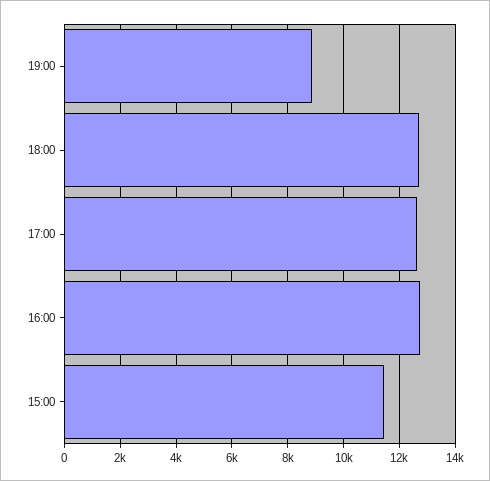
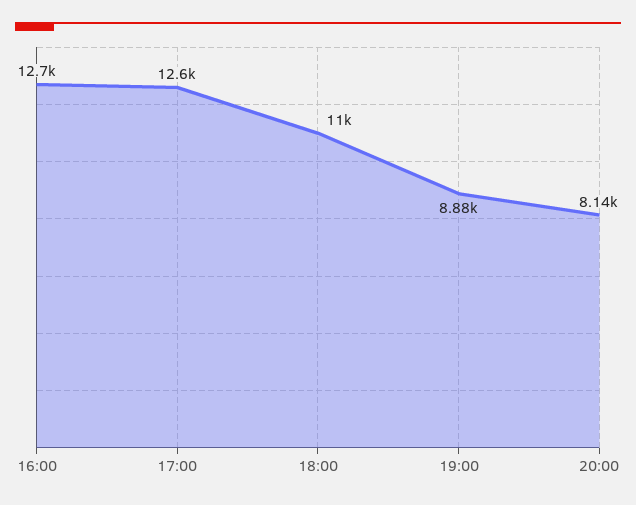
18:00: 12750 -> 11000
15:00: 11500 -> none
20:00: none -> 8140

